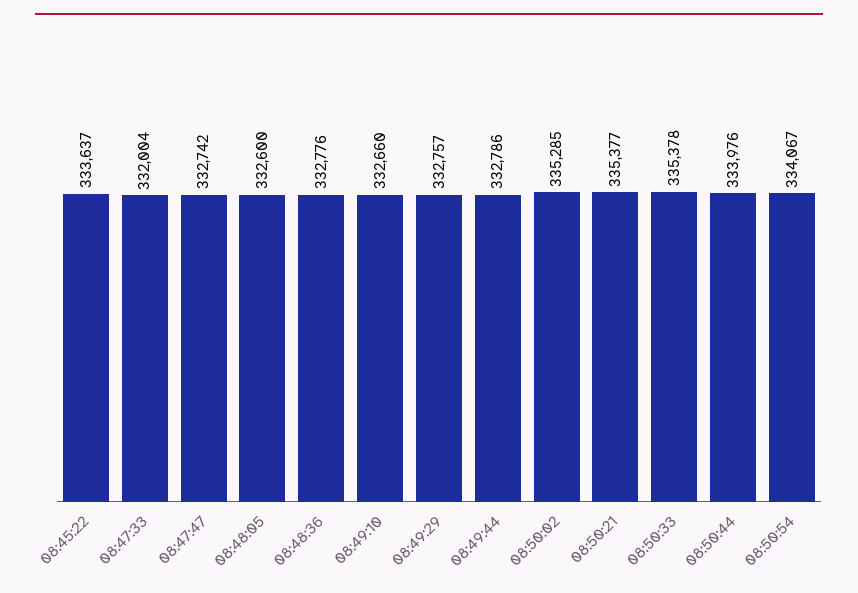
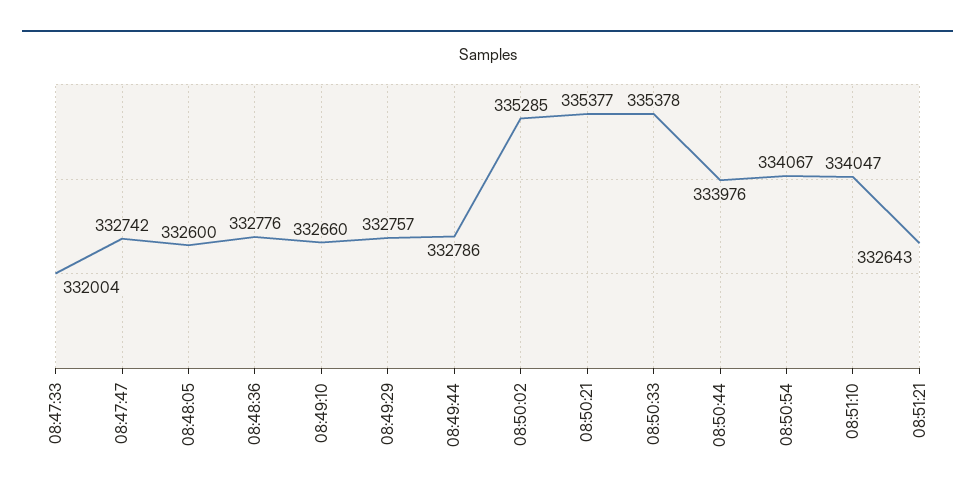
08:45:22: 333637 -> none
08:51:10: none -> 334047
08:51:21: none -> 332643

